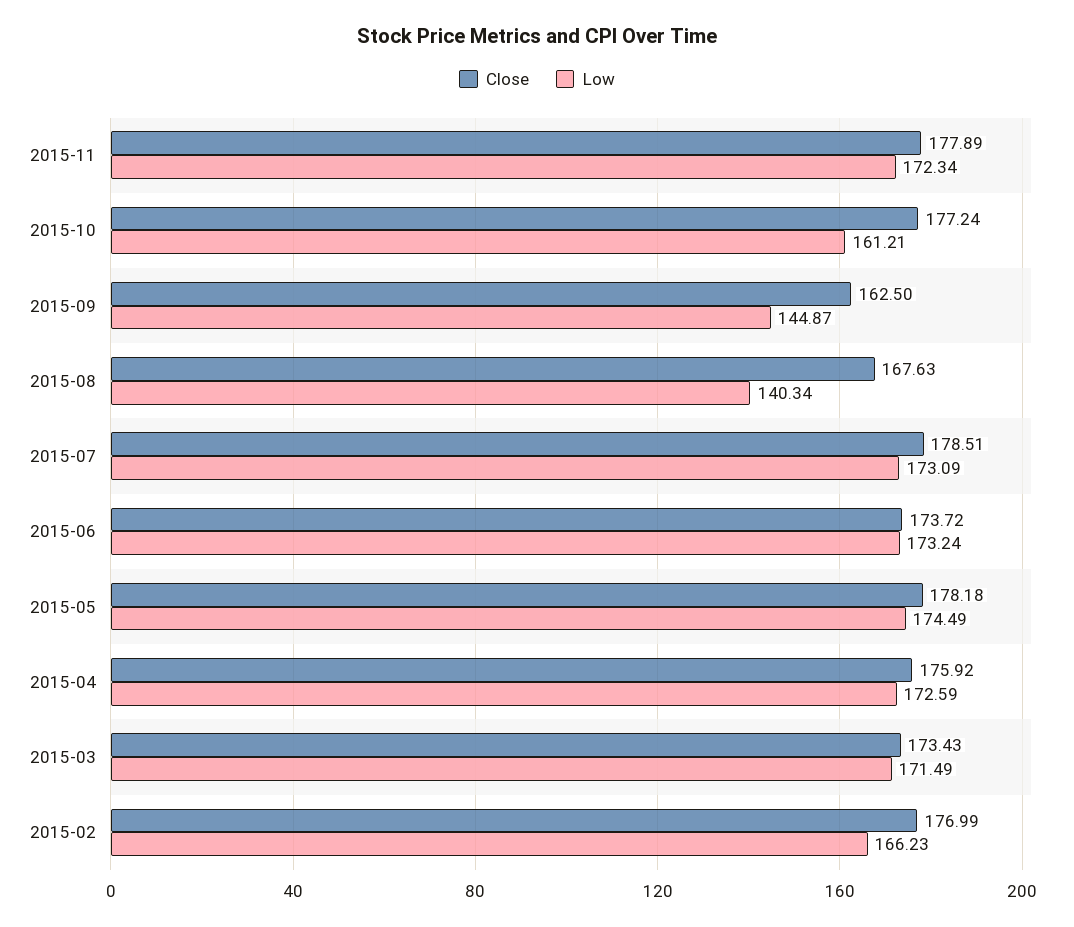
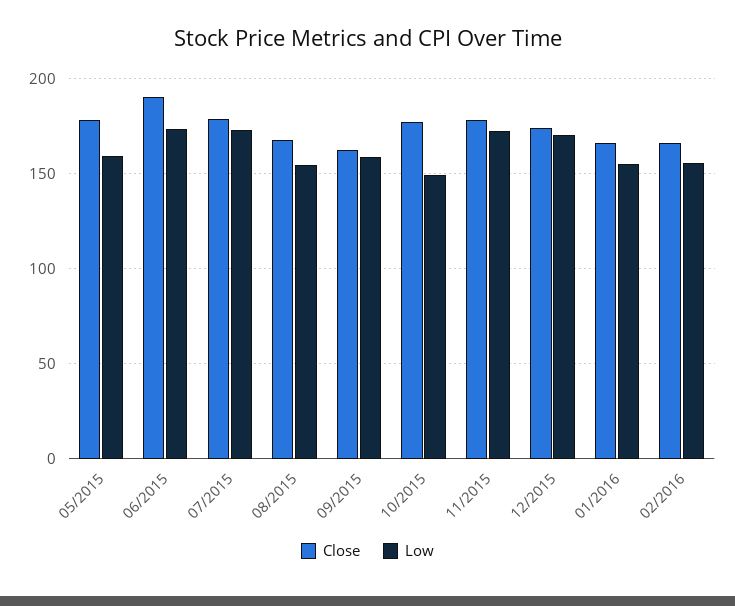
Low, 2015-10: 161.21 -> 150
Low, 2015-09: 144.87 -> 160
Low, 2015-08: 140.34 -> 155
Close, 2015-06: 173.72 -> 190
Low, 2015-05: 174.49 -> 160
Close, 2015-04: 175.92 -> none
Low, 2015-04: 172.59 -> none
Close, 2015-03: 173.43 -> none
Low, 2015-03: 171.49 -> none
Close, 2015-02: 176.99 -> none
Low, 2015-02: 166.23 -> none
Close, 12/2015: none -> 175
Low, 12/2015: none -> 170
Close, 01/2016: none -> 165
Low, 01/2016: none -> 155
Close, 02/2016: none -> 165
Low, 02/2016: none -> 155

